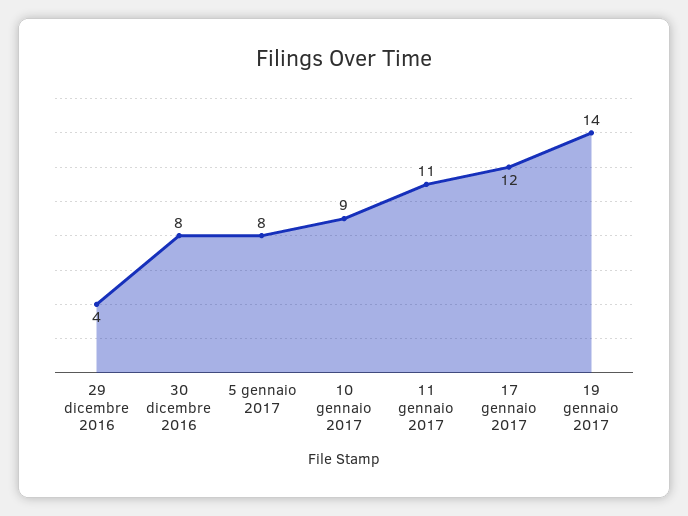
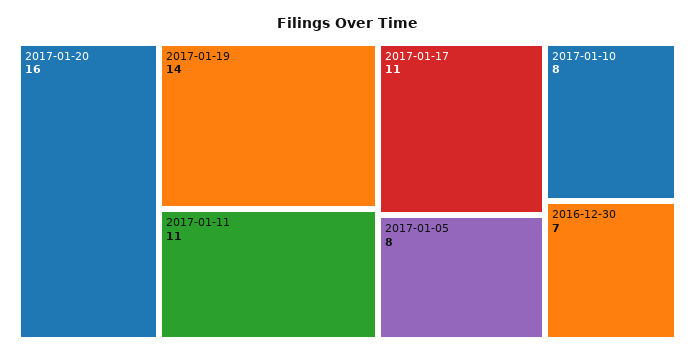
29 dicembre 2016: 4 -> none
30 dicembre 2016: 8 -> 7
10 gennaio 2017: 9 -> 8
17 gennaio 2017: 12 -> 11
2017-01-20: none -> 16

